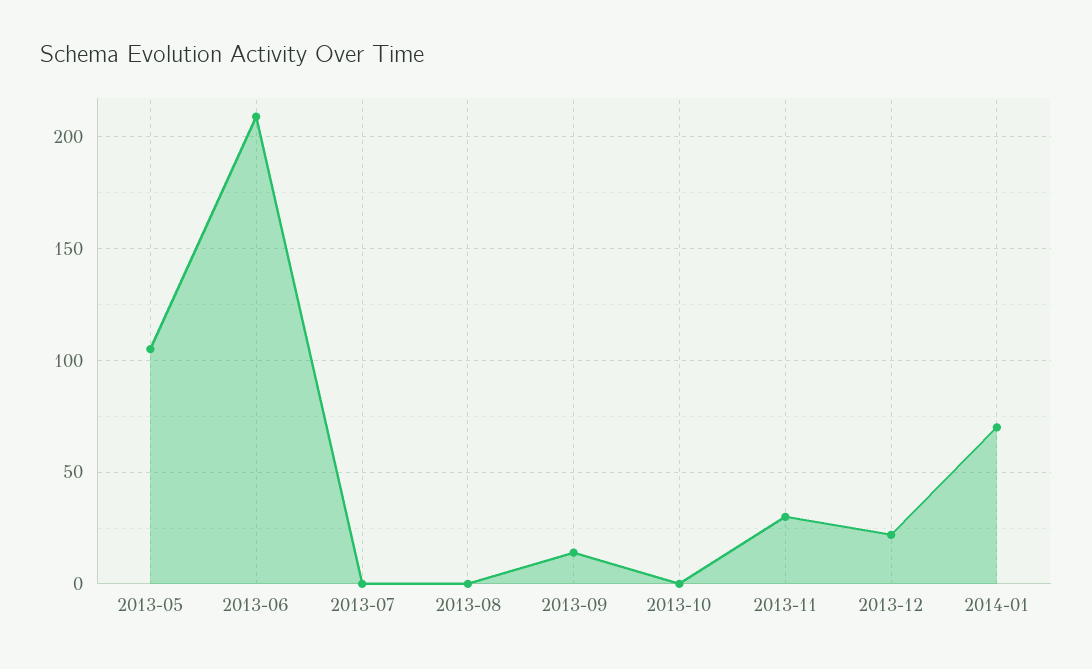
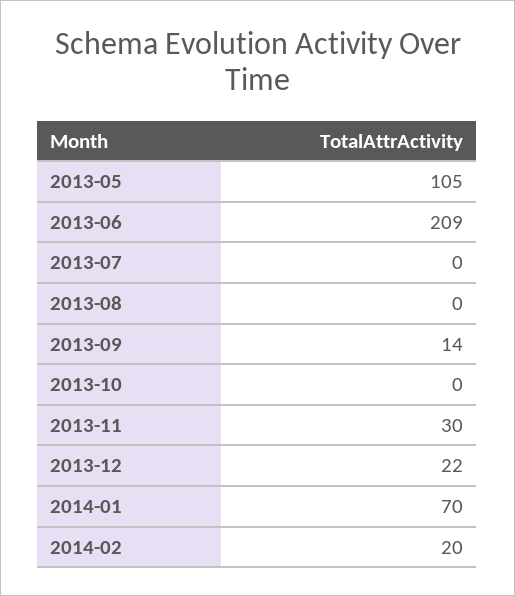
2014-02: none -> 20

